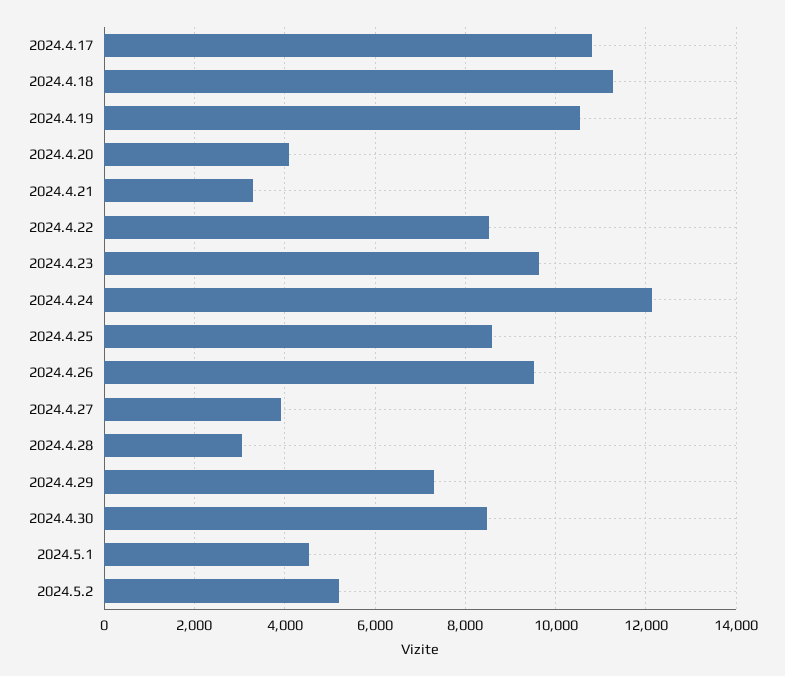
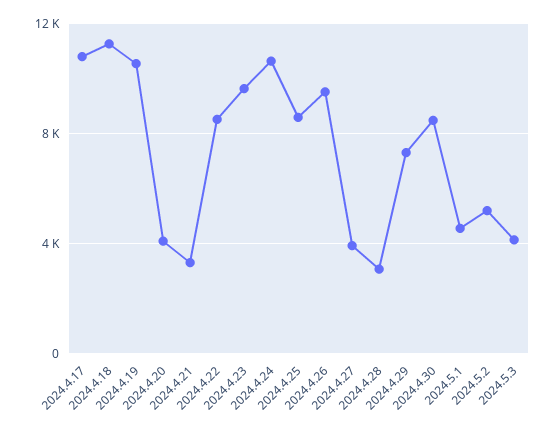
2024.4.24: 12200 -> 10500
2024.5.3: none -> 4000

